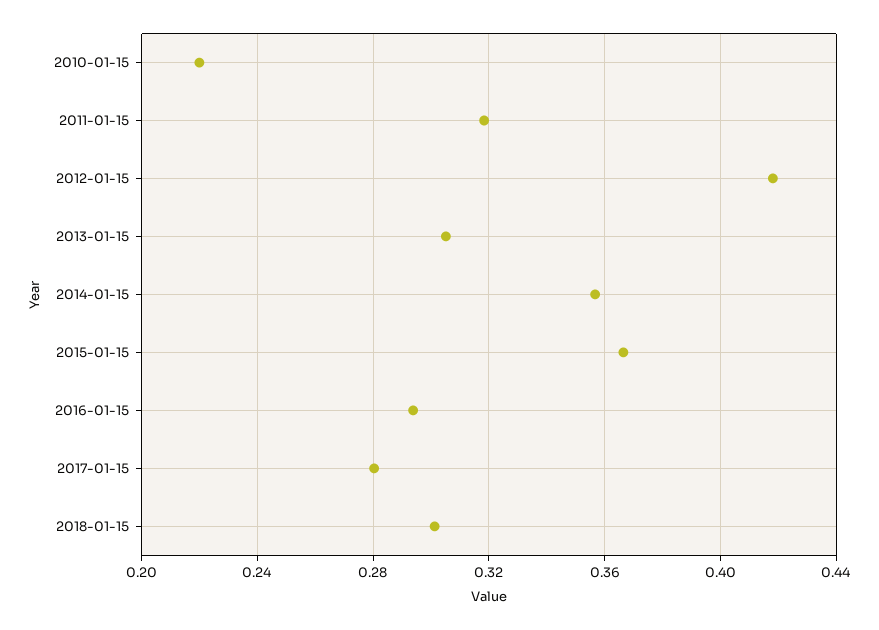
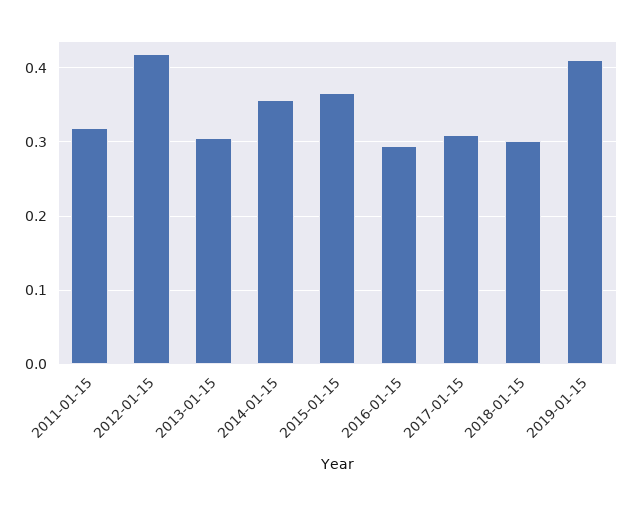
2010-01-15: 0.22 -> none
2017-01-15: 0.28 -> 0.31
2019-01-15: none -> 0.41

